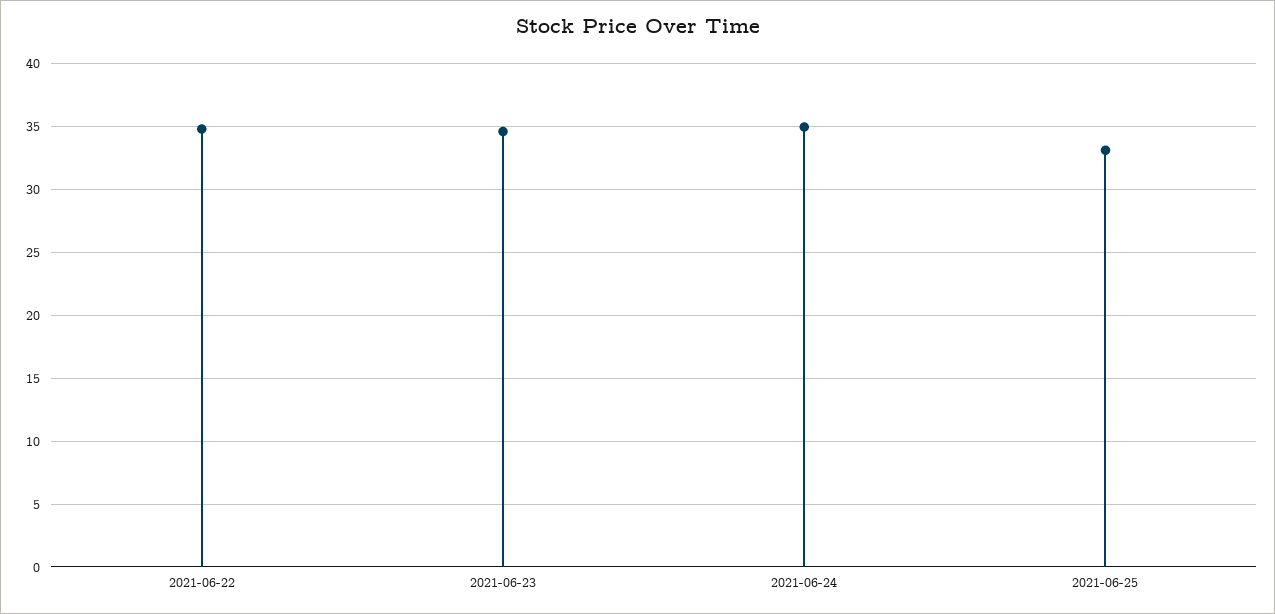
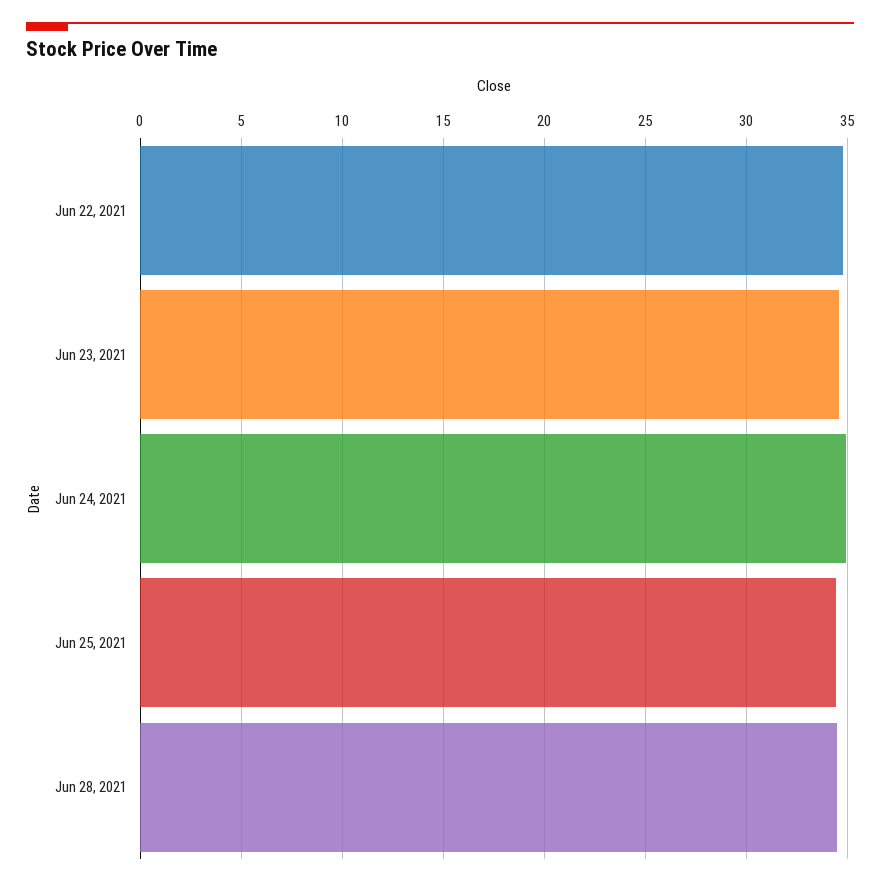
2021-06-25: 33 -> 34.5
Jun 28, 2021: none -> 34.5

